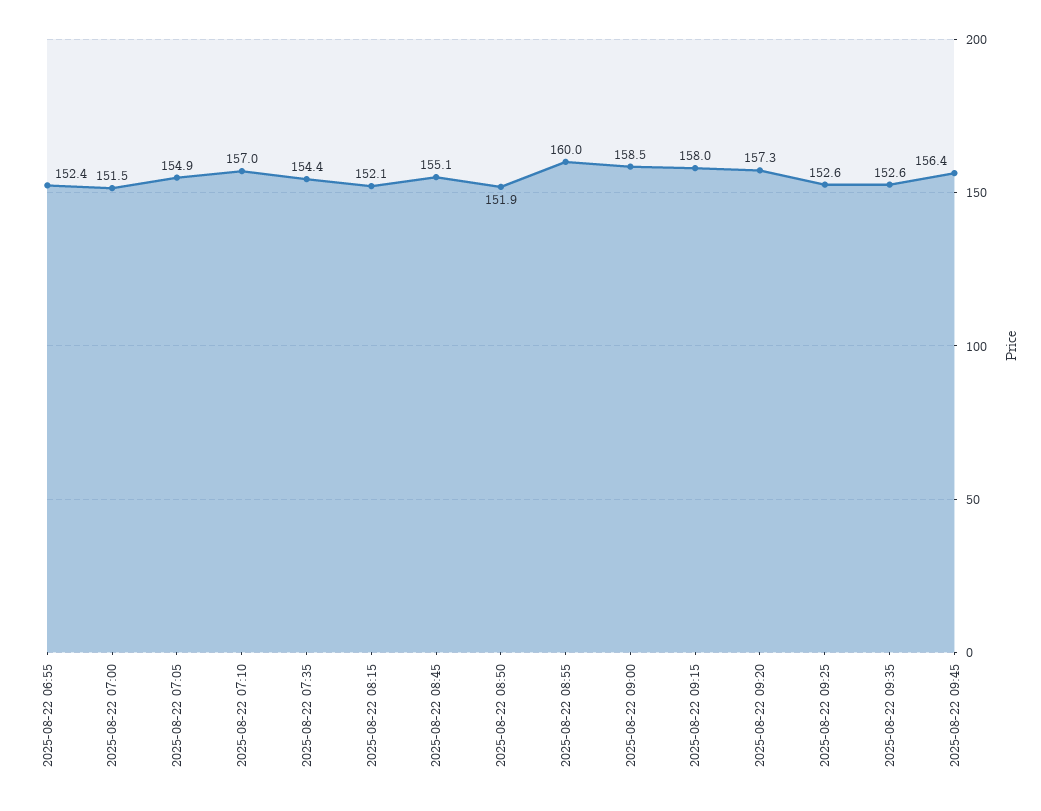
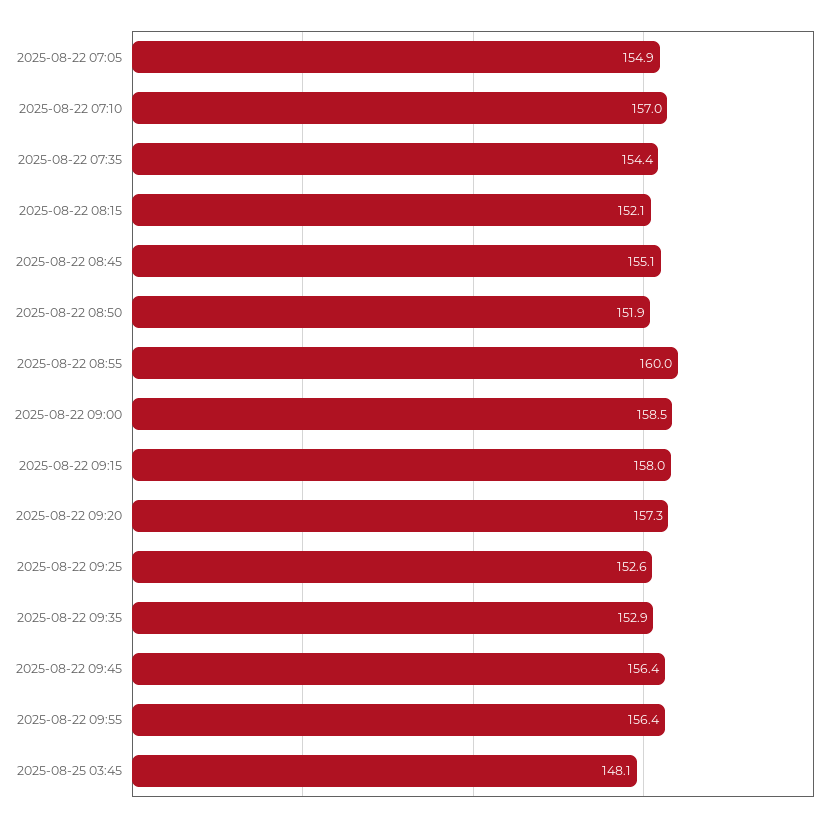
2025-08-22 06:55: 152.4 -> none
2025-08-22 07:00: 151.5 -> none
2025-08-22 09:35: 152.6 -> 152.9
2025-08-22 09:55: none -> 156.4
2025-08-25 03:45: none -> 148.1

